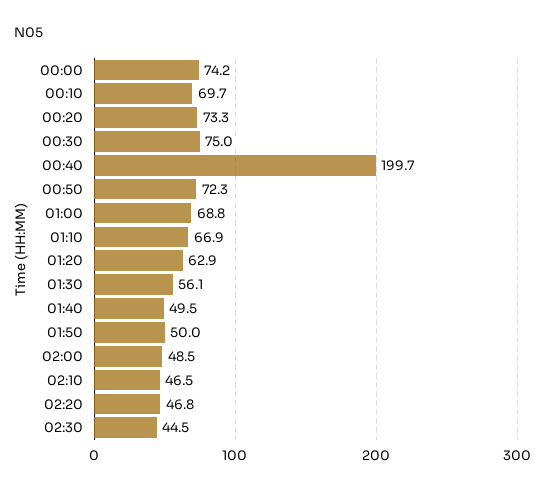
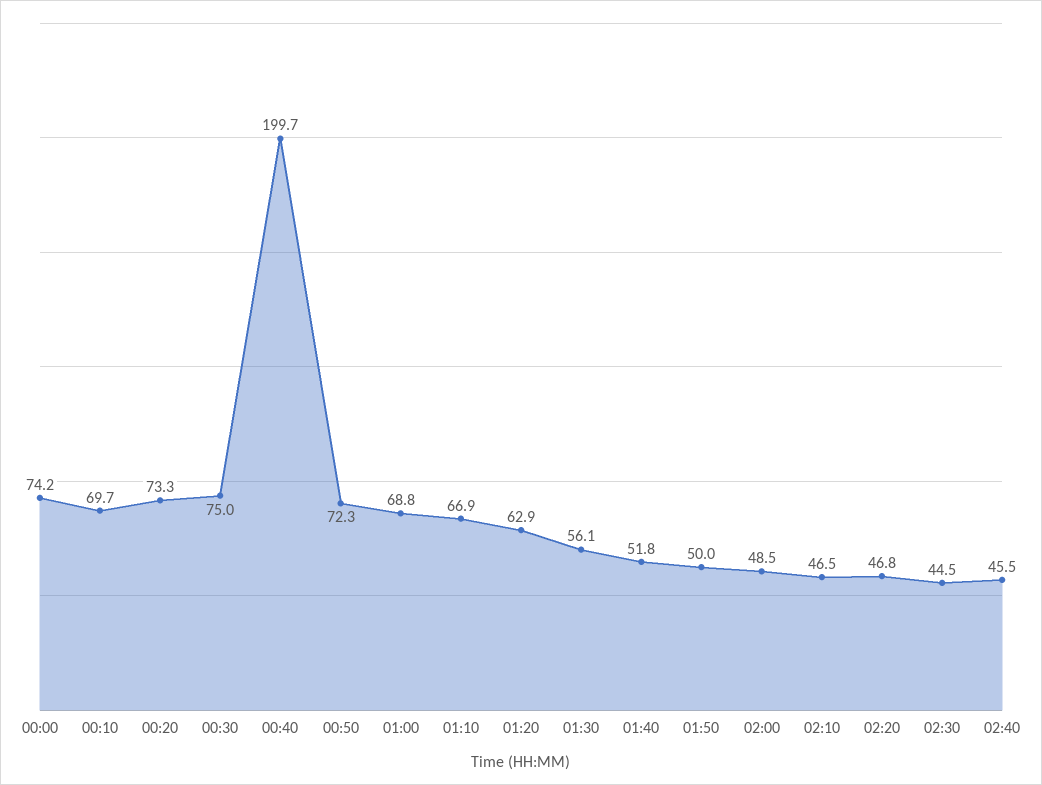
01:40: 49.5 -> 51.8
02:40: none -> 45.5

